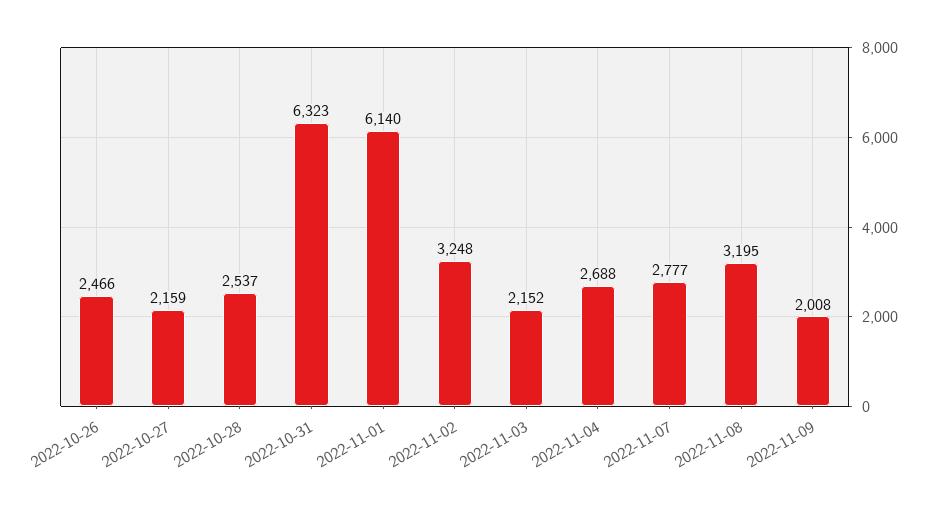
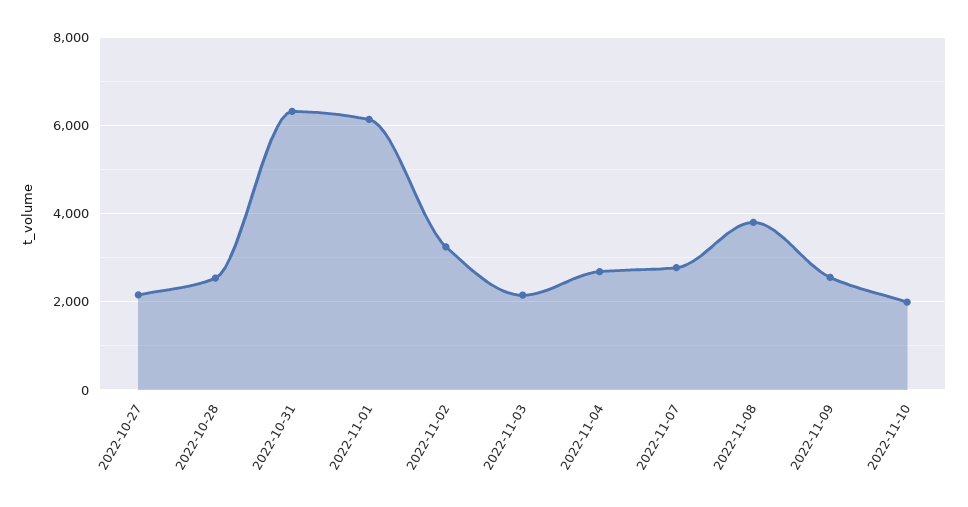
2022-10-26: 2466 -> none
2022-11-08: 3195 -> 3800
2022-11-09: 2008 -> 2600
2022-11-10: none -> 2000

